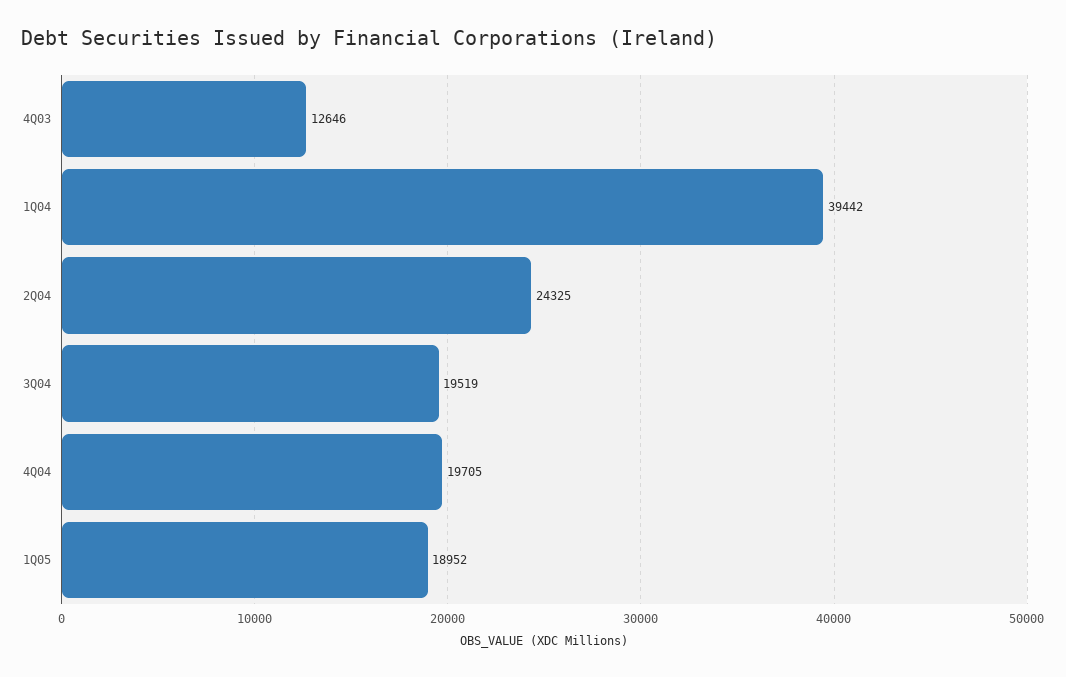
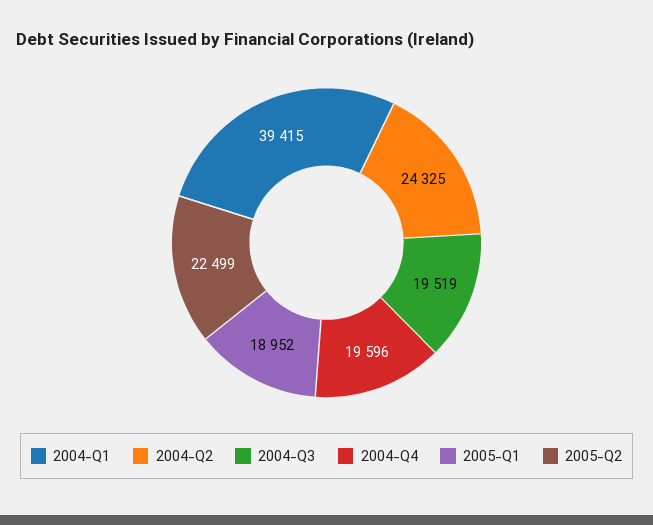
4Q03: 12646 -> none
1Q04: 39442 -> 39415
4Q04: 19705 -> 19596
2005-Q2: none -> 22499

